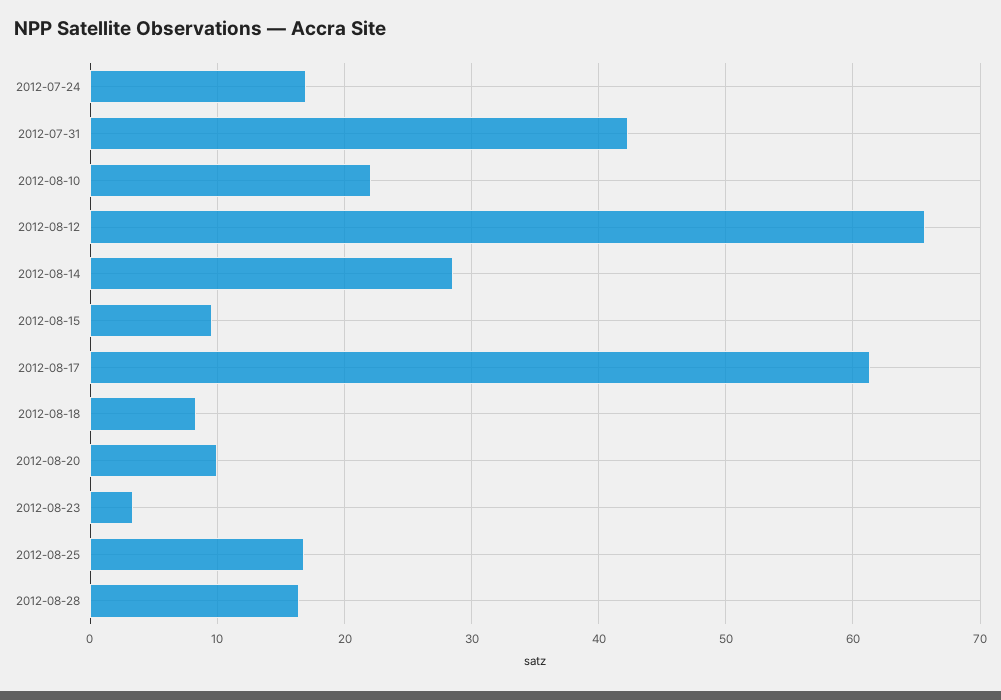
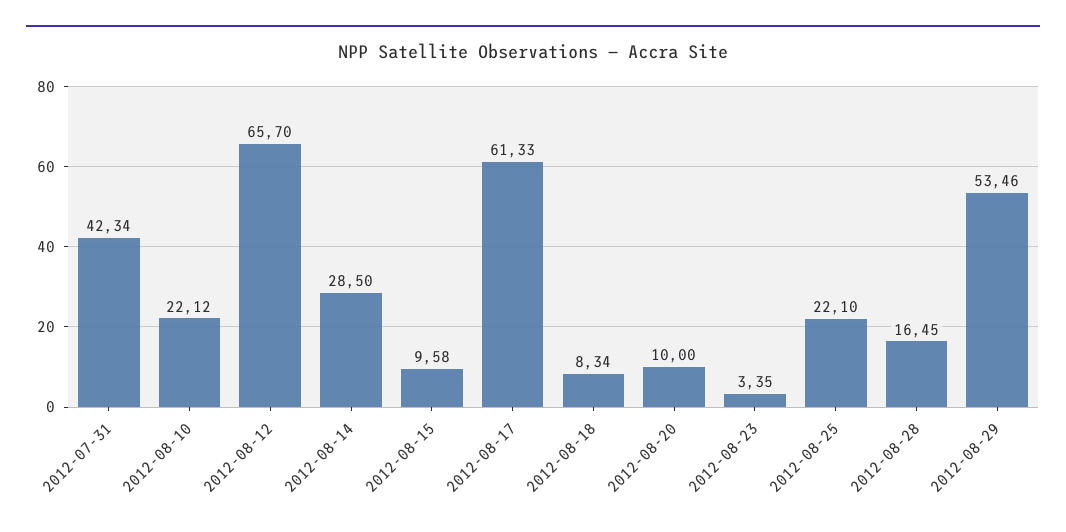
2012-07-24: 17 -> none
2012-08-25: 17 -> 22.1
2012-08-29: none -> 53.46

